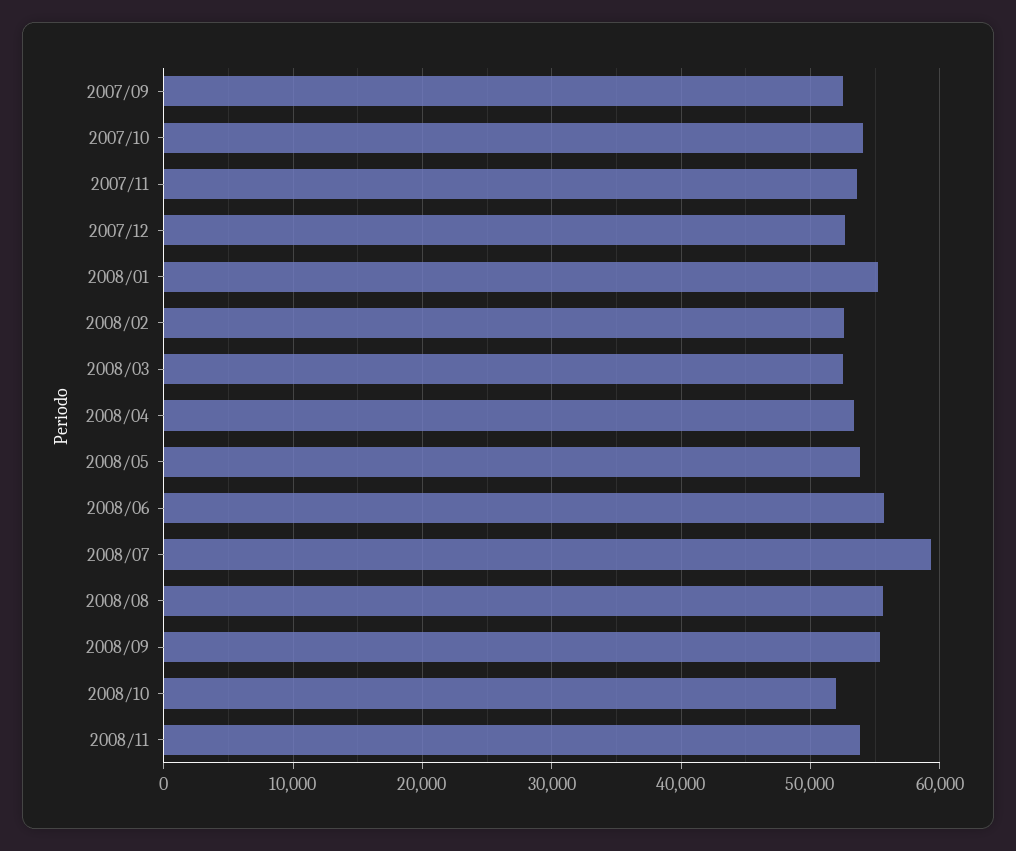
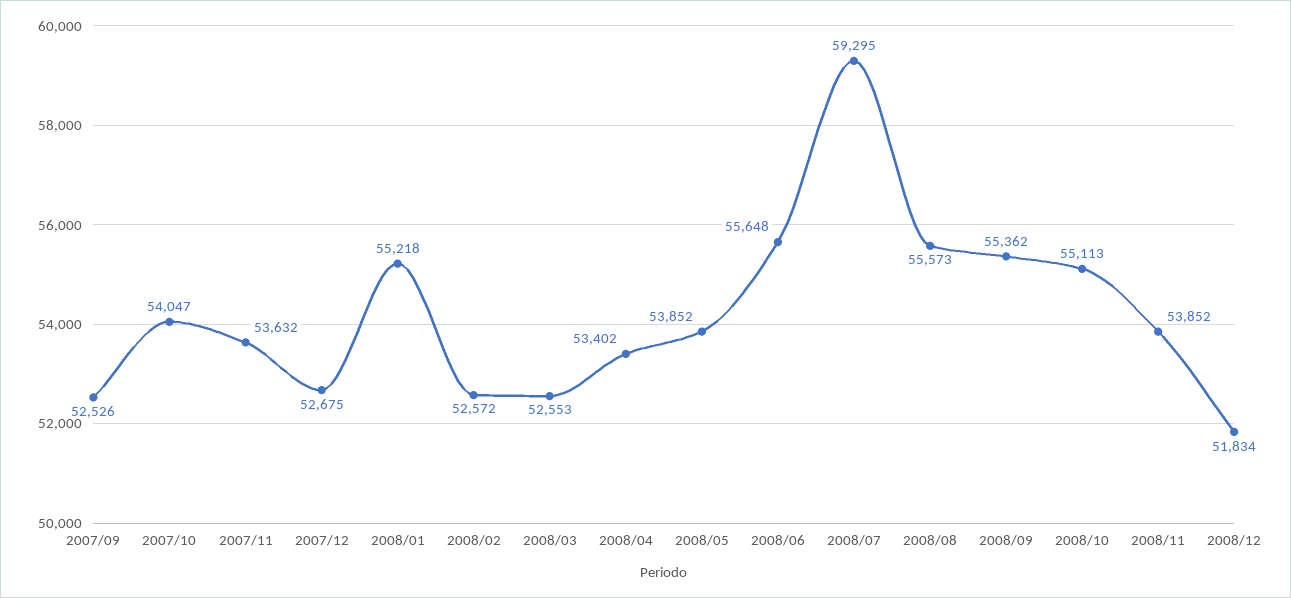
2008/10: 52000 -> 55113
2008/12: none -> 51834

